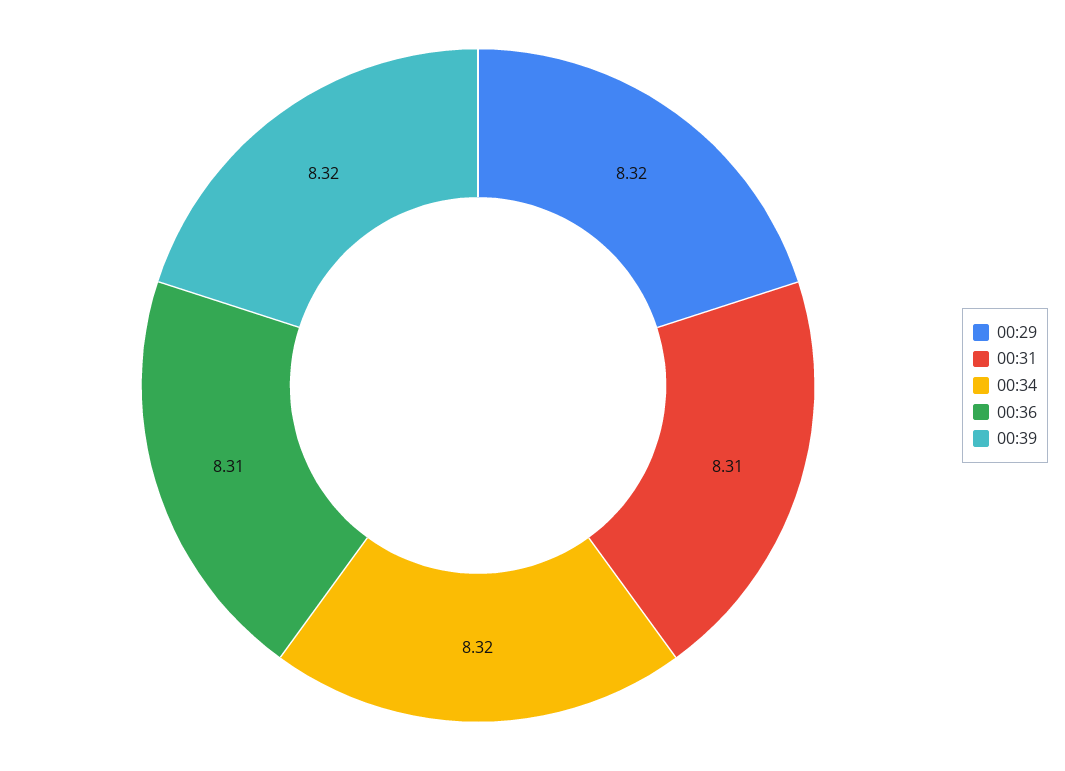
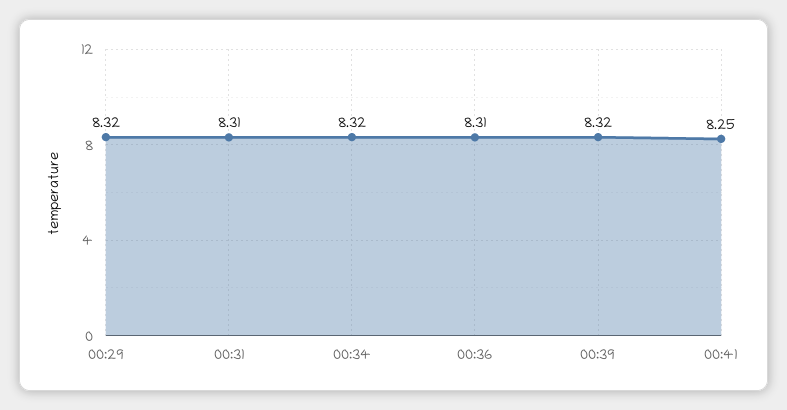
00:41: none -> 8.25

